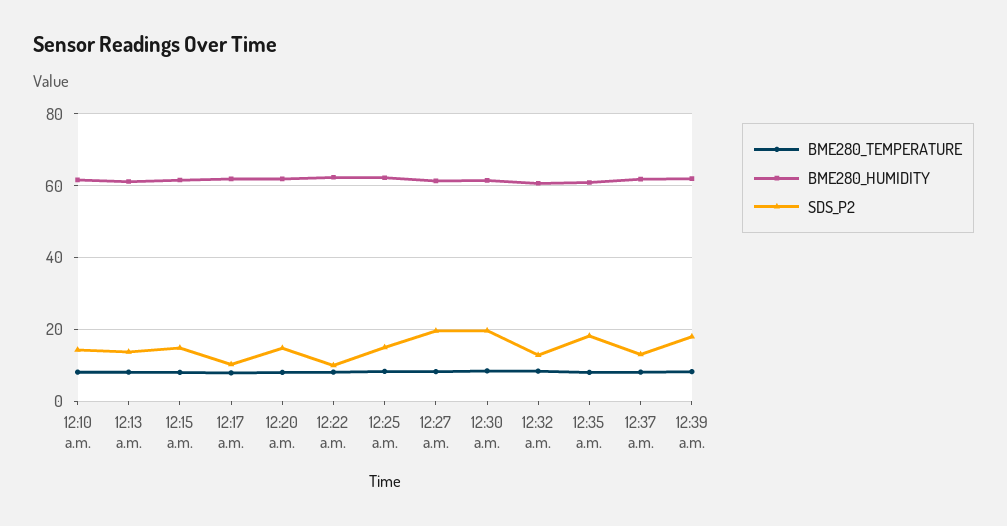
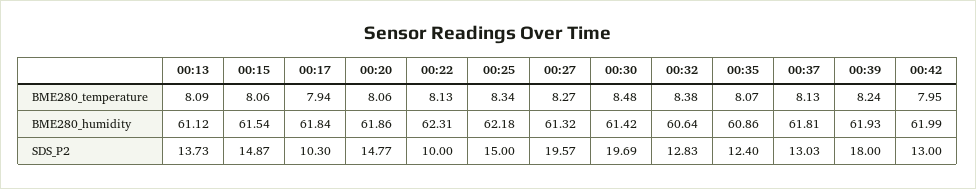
BME280_TEMPERATURE, 12:10 a.m.: 8 -> none
BME280_HUMIDITY, 12:10 a.m.: 62 -> none
SDS_P2, 12:10 a.m.: 14 -> none
SDS_P2, 12:35 a.m.: 18 -> 12.4
BME280_TEMPERATURE, 00:42: none -> 7.95
BME280_HUMIDITY, 00:42: none -> 61.99
SDS_P2, 00:42: none -> 13

